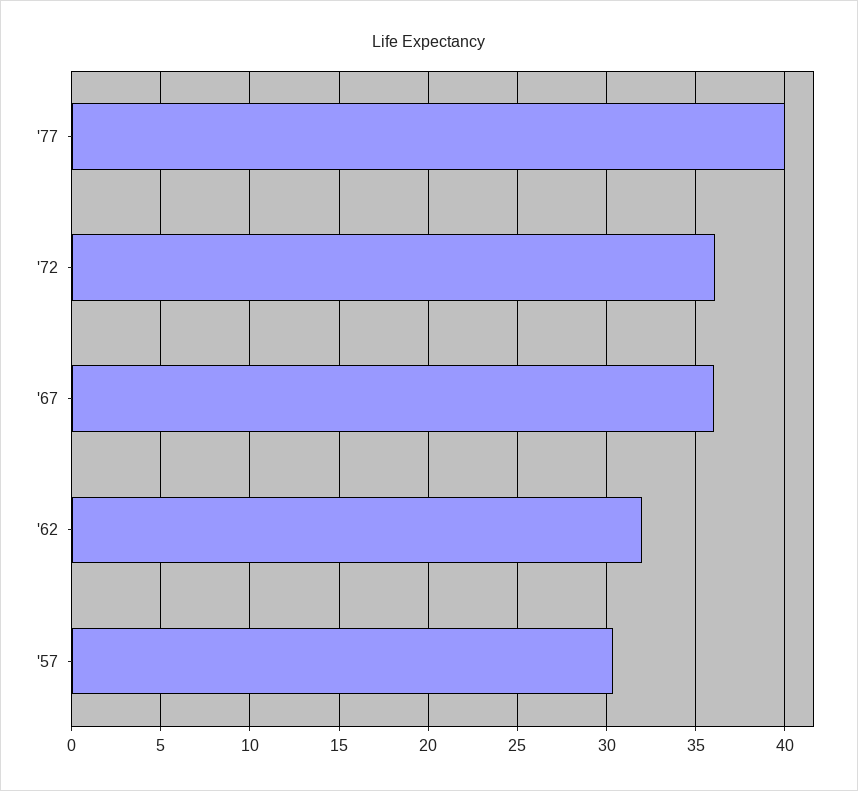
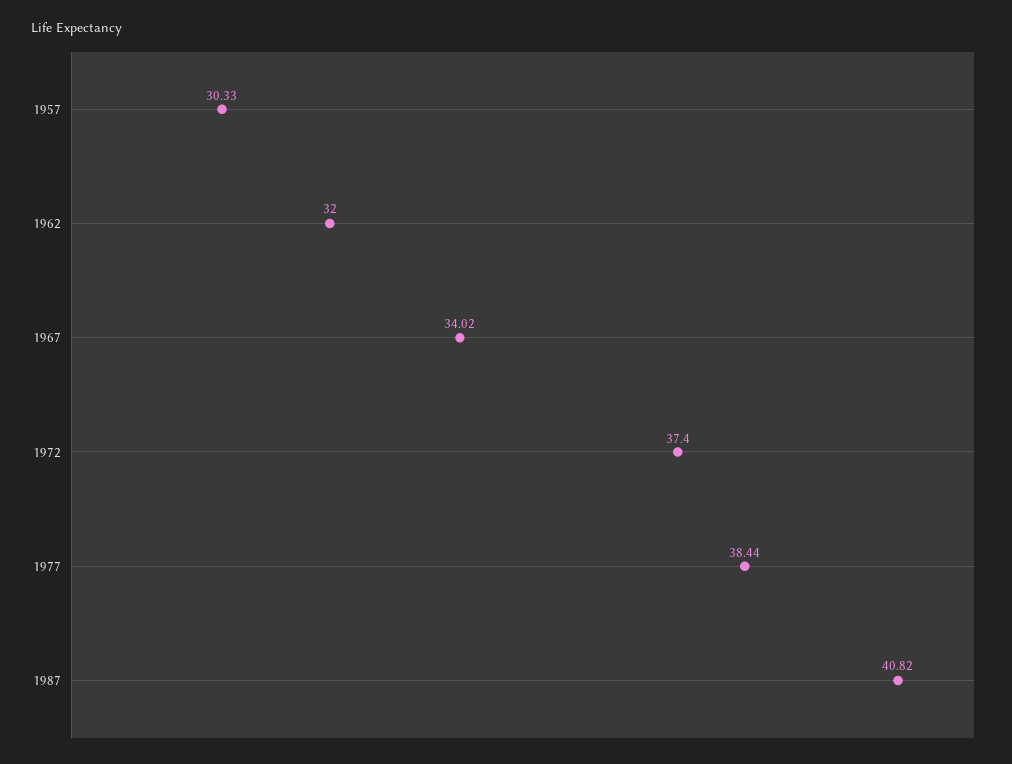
'77: 40 -> 38.44
'72: 36 -> 37.4
'67: 36 -> 34.02
1987: none -> 40.82

